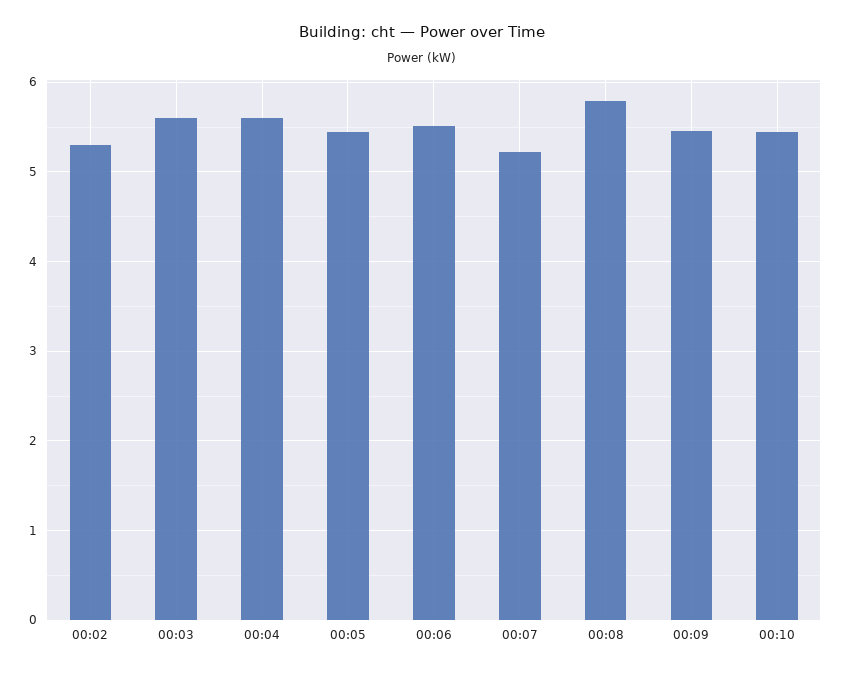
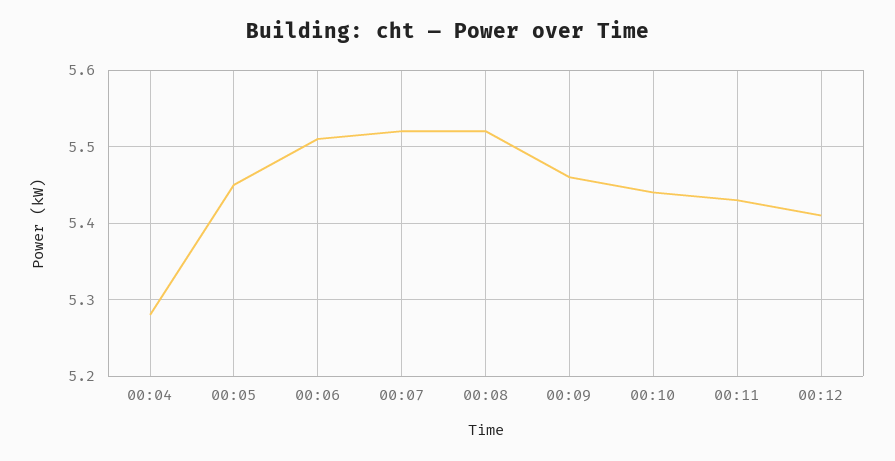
00:02: 5.3 -> none
00:03: 5.6 -> none
00:04: 5.6 -> 5.28
00:07: 5.2 -> 5.52
00:08: 5.8 -> 5.52
00:11: none -> 5.43
00:12: none -> 5.41

